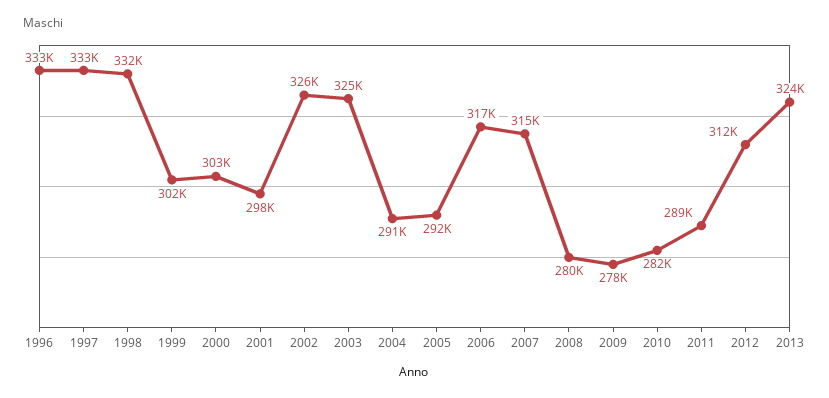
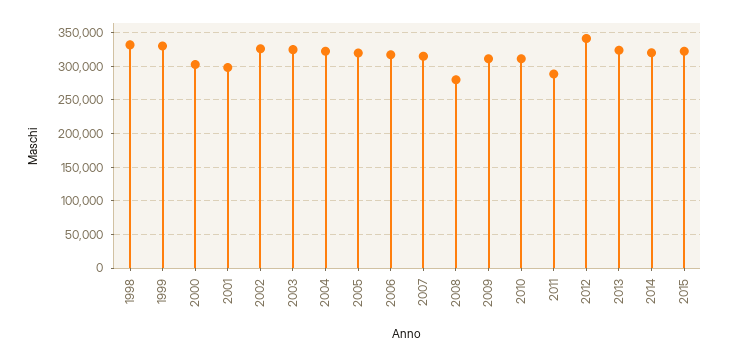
1996: 333000 -> none
1997: 333000 -> none
1999: 302000 -> 330000
2004: 291000 -> 320000
2005: 292000 -> 320000
2009: 278000 -> 310000
2010: 282000 -> 310000
2012: 312000 -> 340000
2014: none -> 320000
2015: none -> 320000

